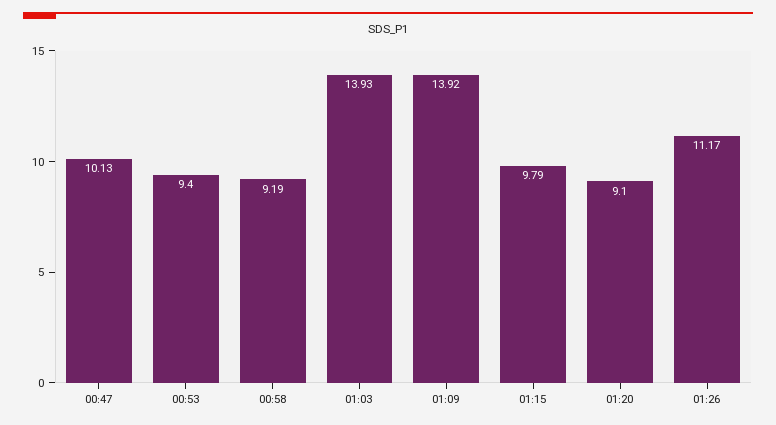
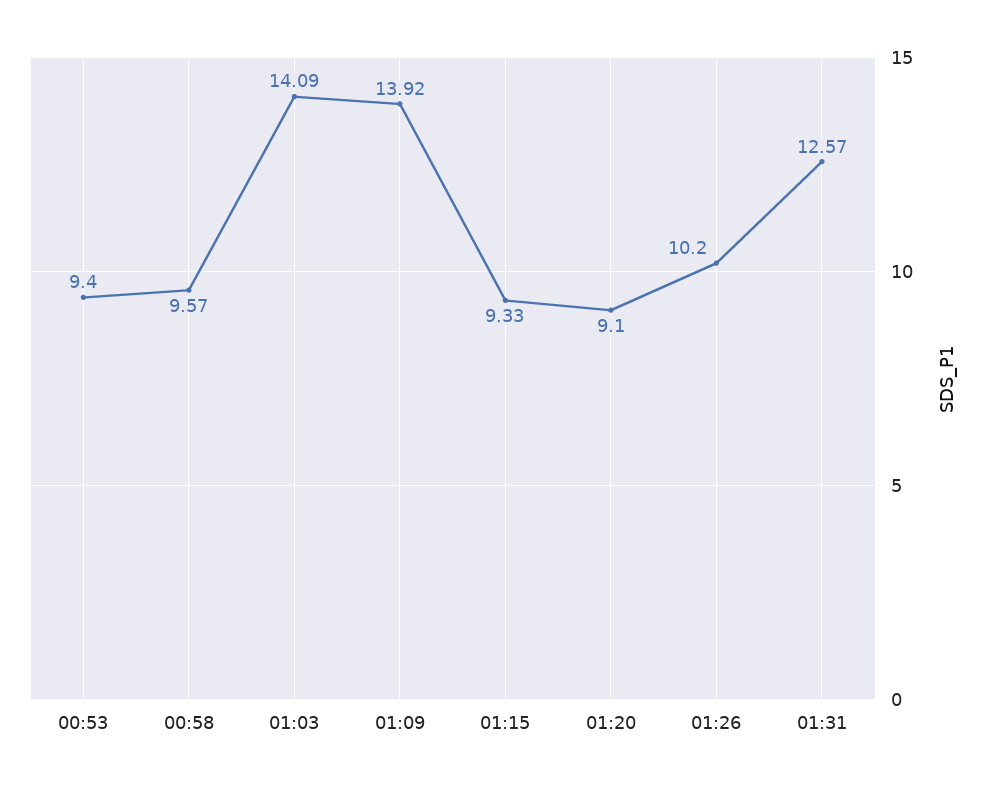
00:47: 10.13 -> none
00:58: 9.19 -> 9.57
01:03: 13.93 -> 14.09
01:15: 9.79 -> 9.33
01:26: 11.17 -> 10.2
01:31: none -> 12.57

